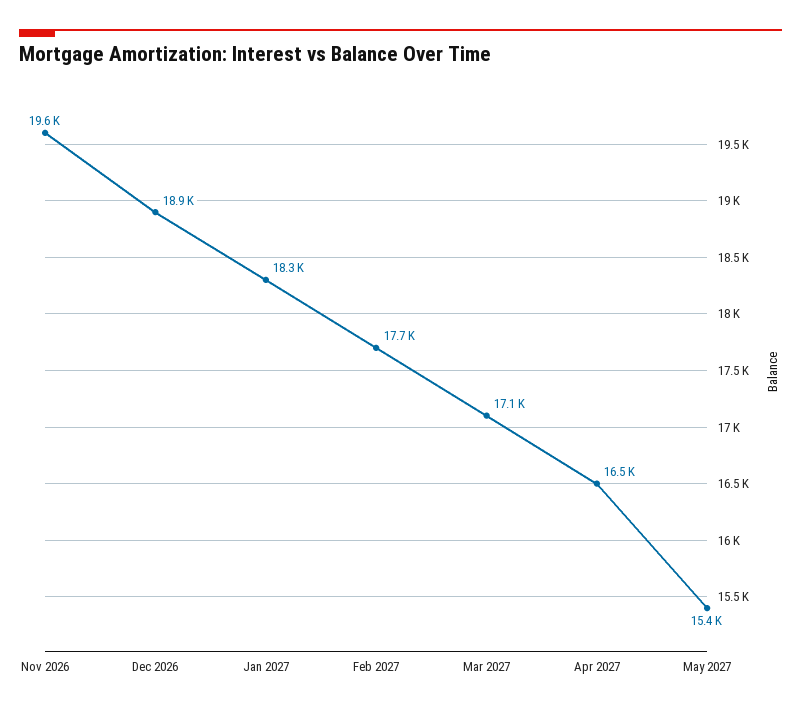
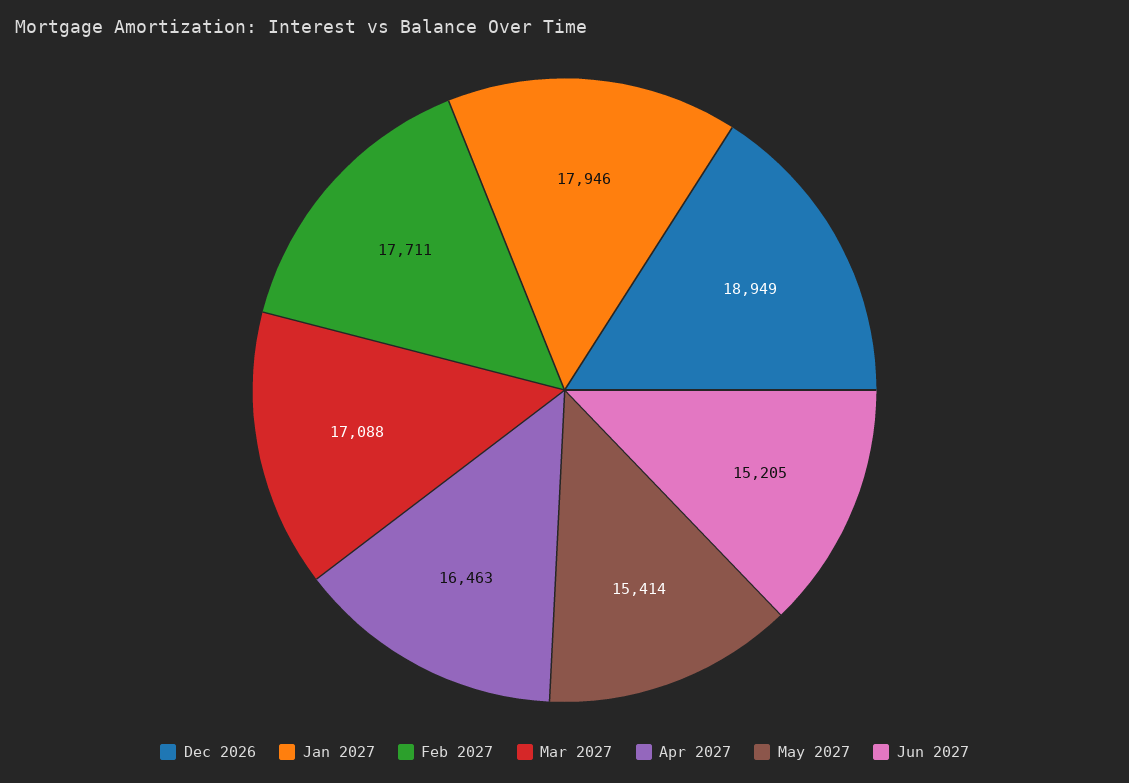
Nov 2026: 19600 -> none
Jan 2027: 18300 -> 17946
Jun 2027: none -> 15205

